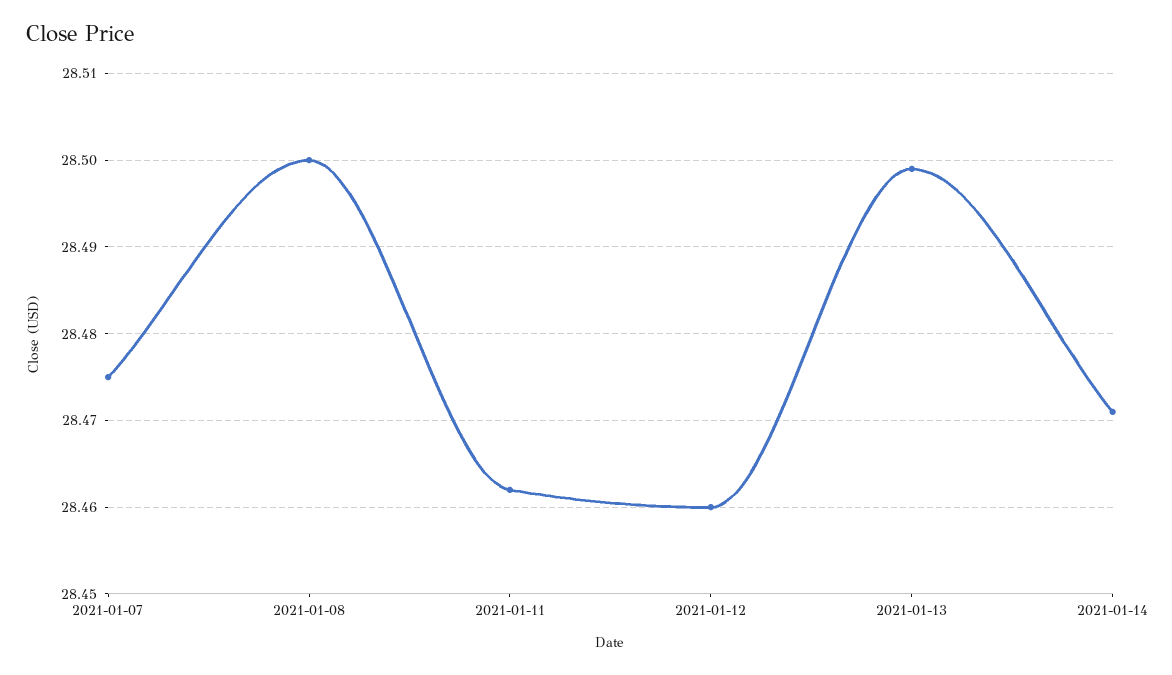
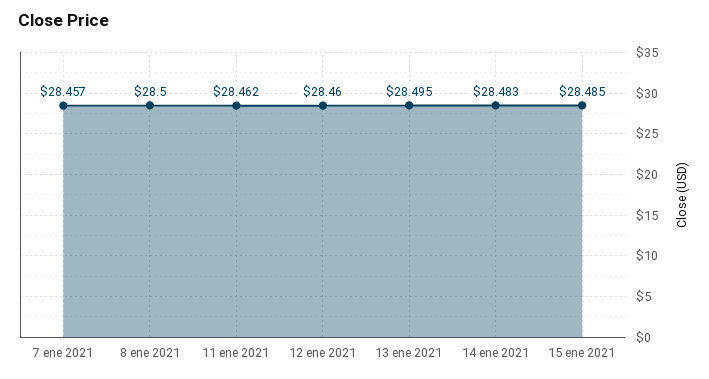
2021-01-07: 28.475 -> 28.457
2021-01-13: 28.499 -> 28.495
2021-01-14: 28.471 -> 28.483
15 ene 2021: none -> 28.485

